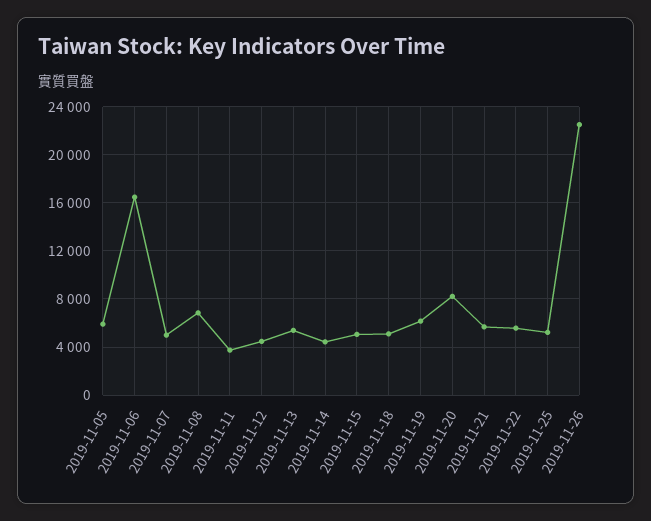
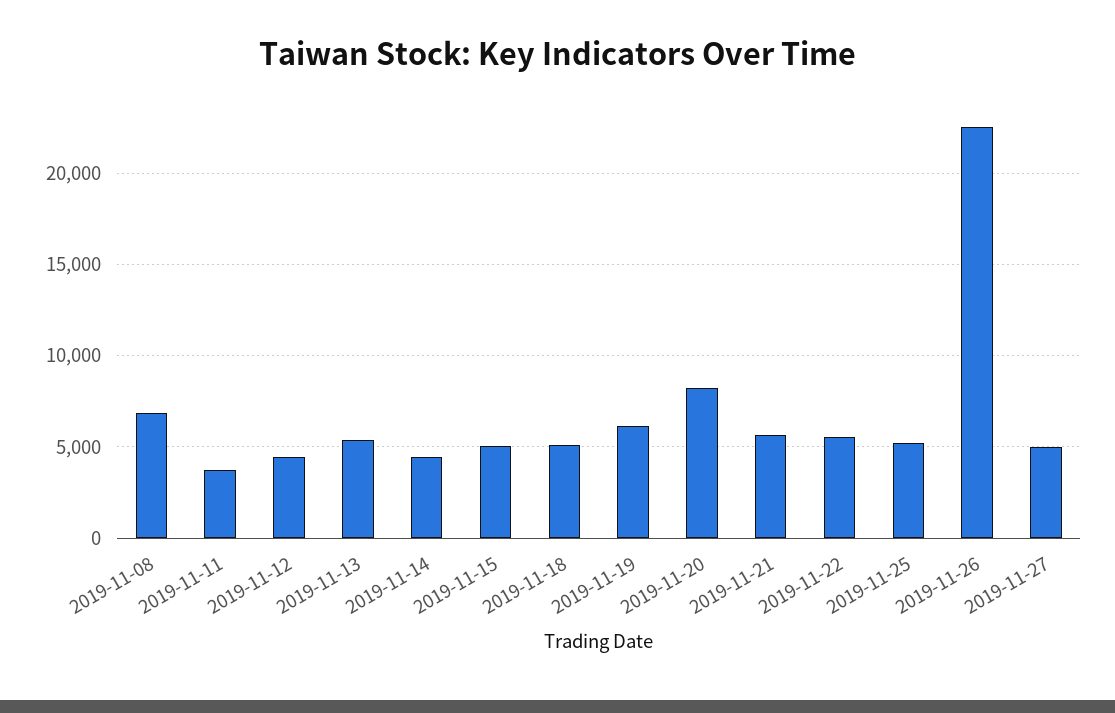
2019-11-05: 6000 -> none
2019-11-06: 16500 -> none
2019-11-07: 5000 -> none
2019-11-27: none -> 5000

